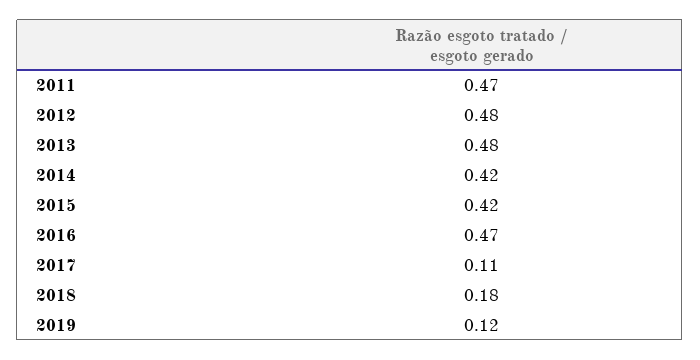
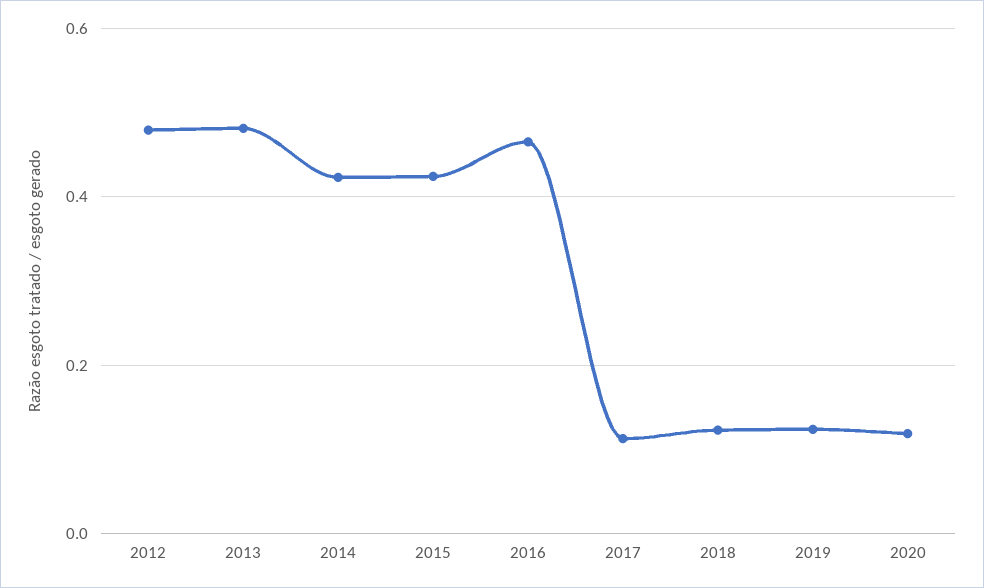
2011: 0.47 -> none
2018: 0.18 -> 0.12
2020: none -> 0.12

